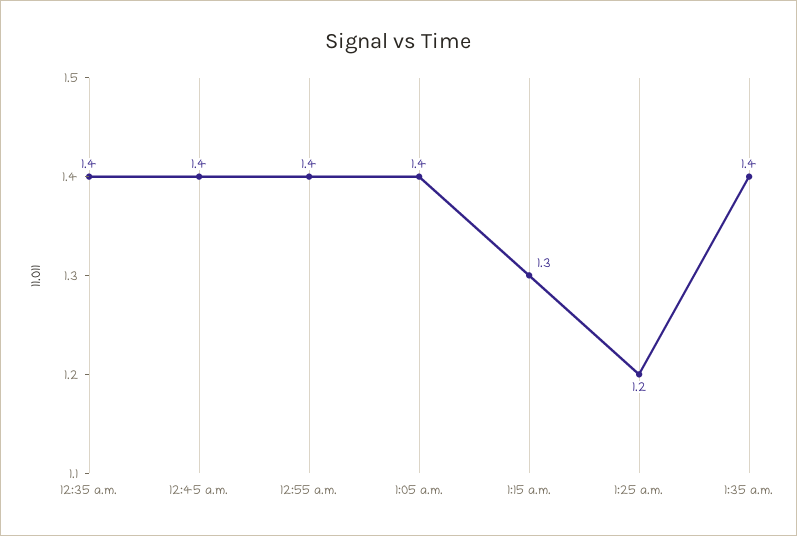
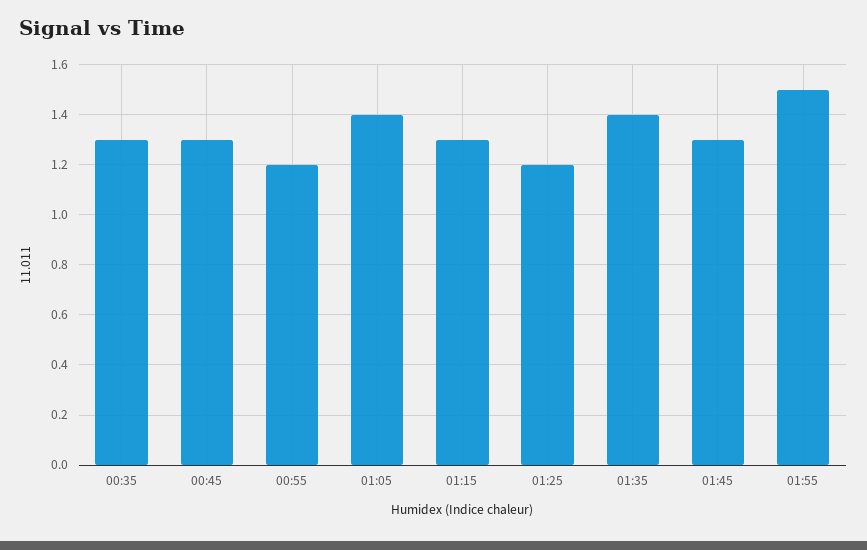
12:35 a.m.: 1.4 -> 1.3
12:45 a.m.: 1.4 -> 1.3
12:55 a.m.: 1.4 -> 1.2
01:45: none -> 1.3
01:55: none -> 1.5

